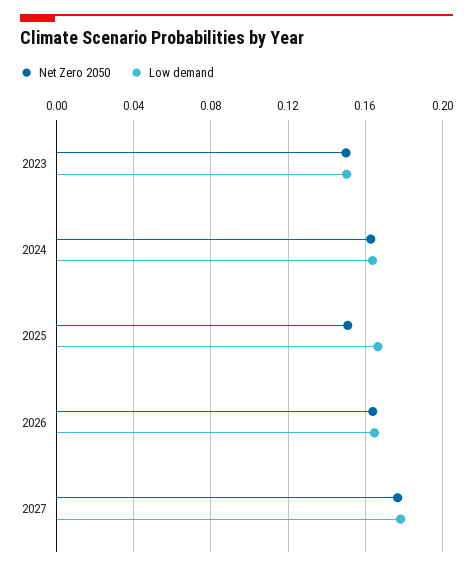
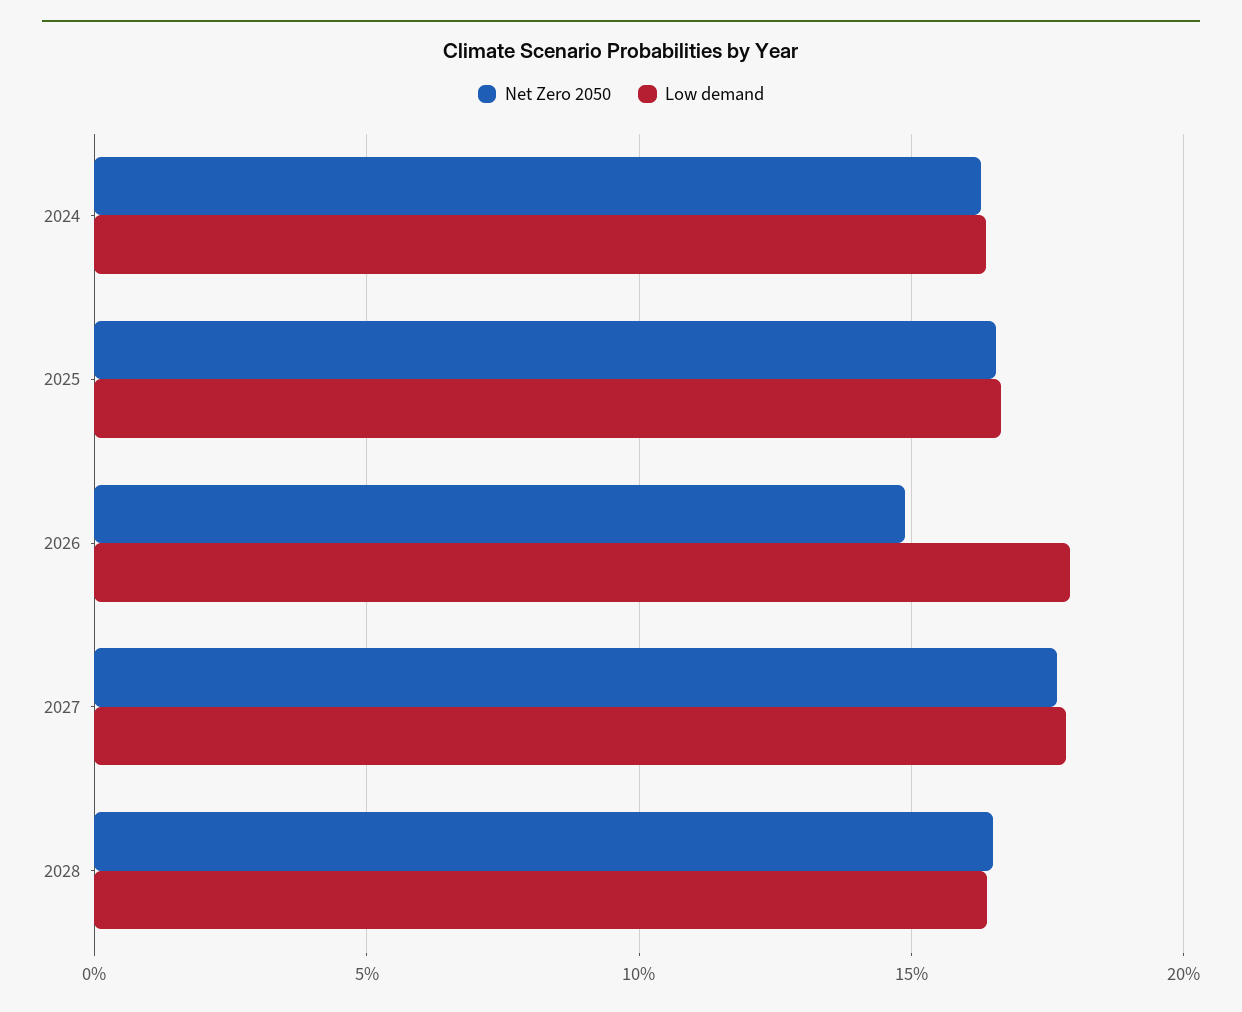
Net Zero 2050, 2023: 0.15 -> none
Low demand, 2023: 0.15 -> none
Net Zero 2050, 2025: 0.15 -> 0.165
Net Zero 2050, 2026: 0.165 -> 0.15
Low demand, 2026: 0.165 -> 0.18
Net Zero 2050, 2028: none -> 0.165
Low demand, 2028: none -> 0.165

